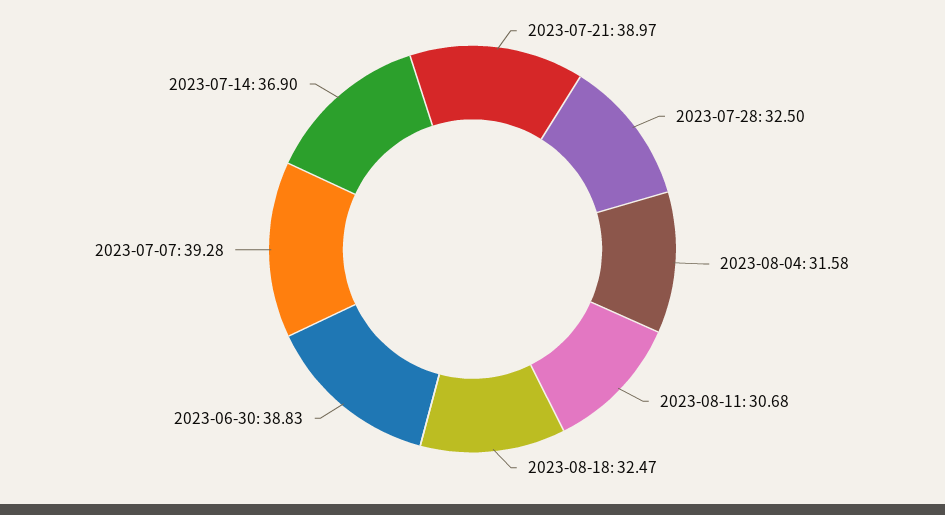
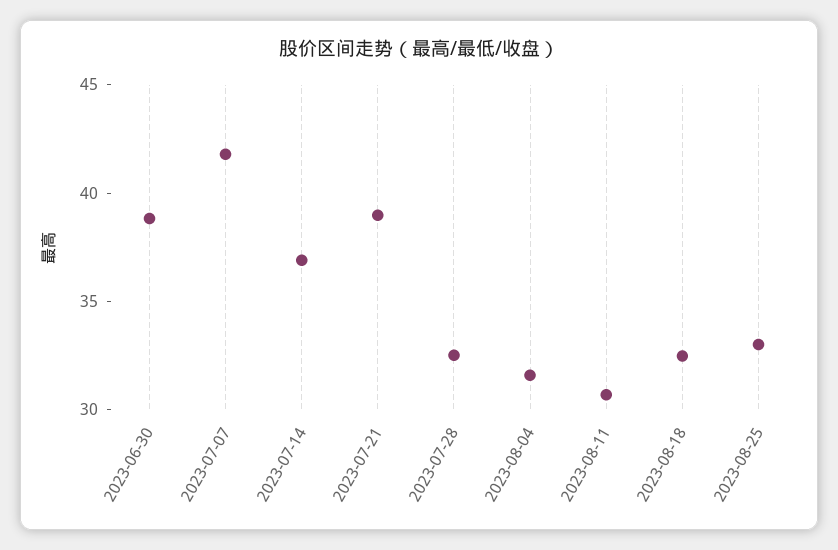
2023-07-07: 39.28 -> 42
2023-08-25: none -> 33

